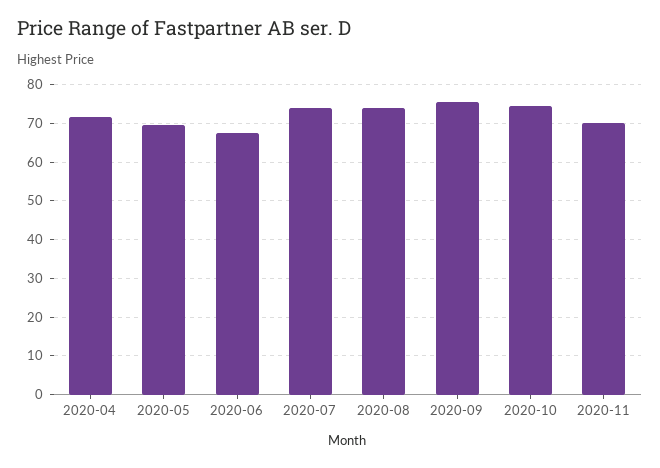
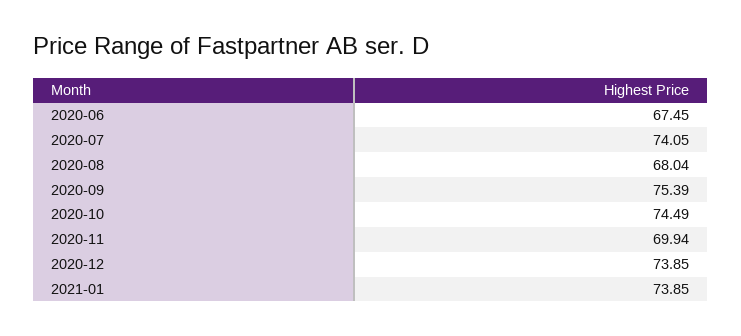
2020-04: 72 -> none
2020-05: 70 -> none
2020-08: 74 -> 68.04
2020-12: none -> 73.85
2021-01: none -> 73.85

